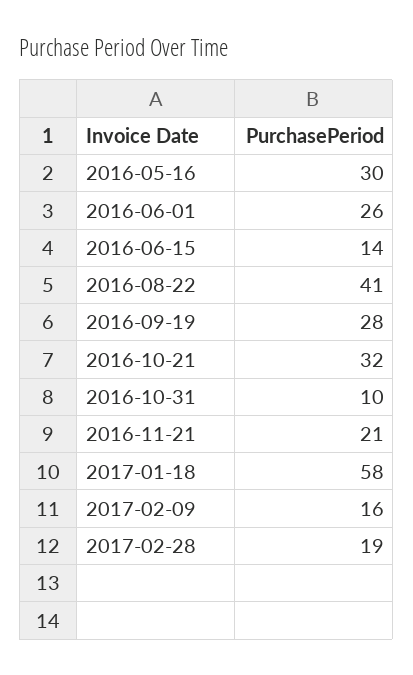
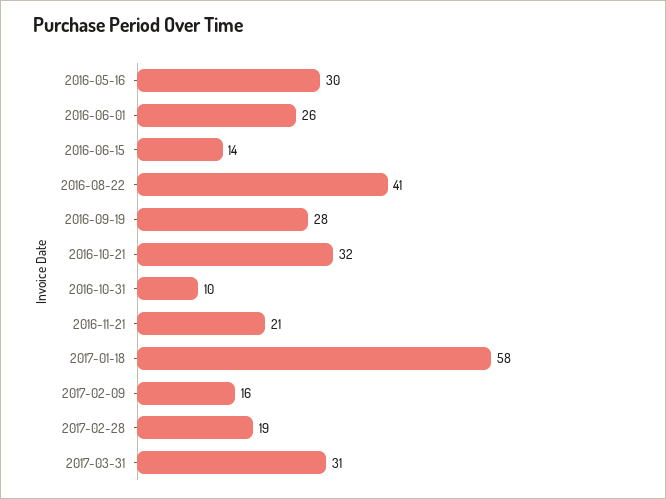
2017-03-31: none -> 31

